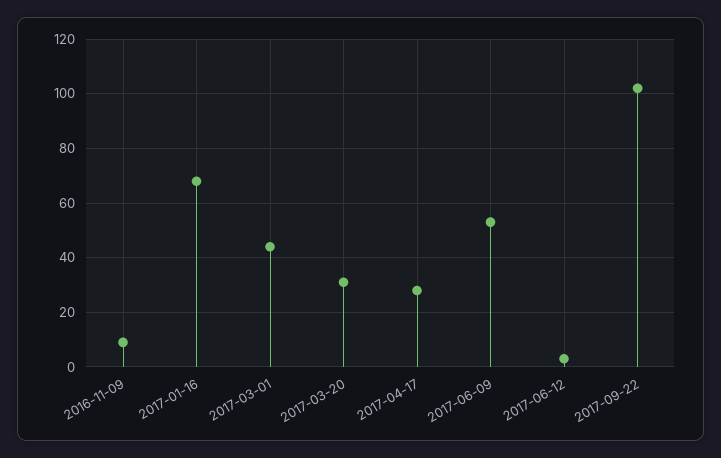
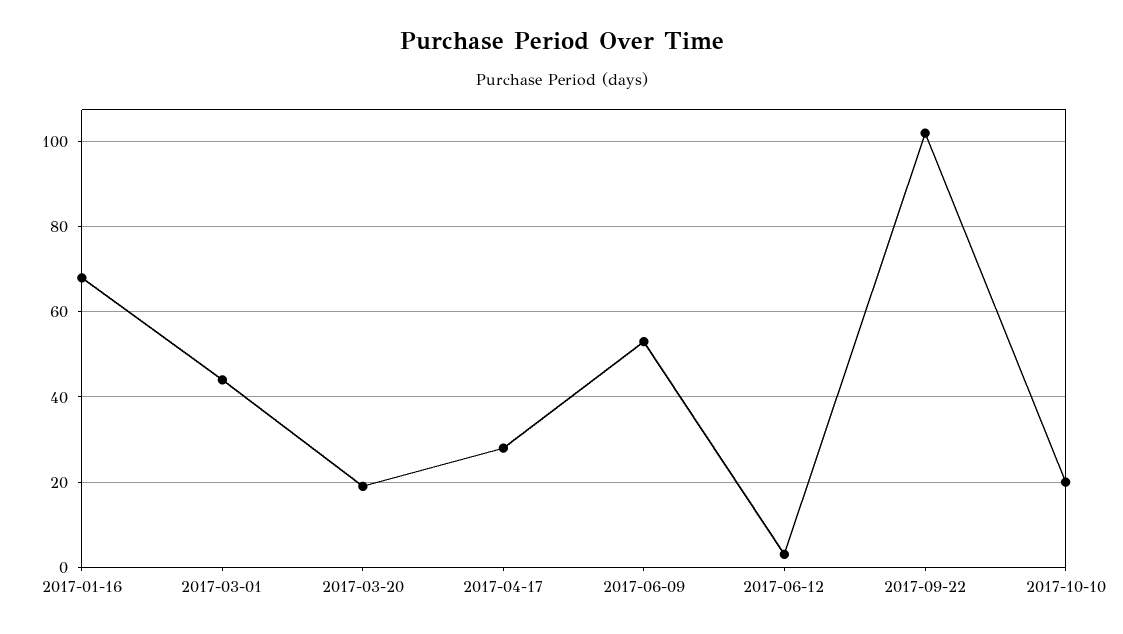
2016-11-09: 10 -> none
2017-03-20: 30 -> 20
2017-10-10: none -> 20

